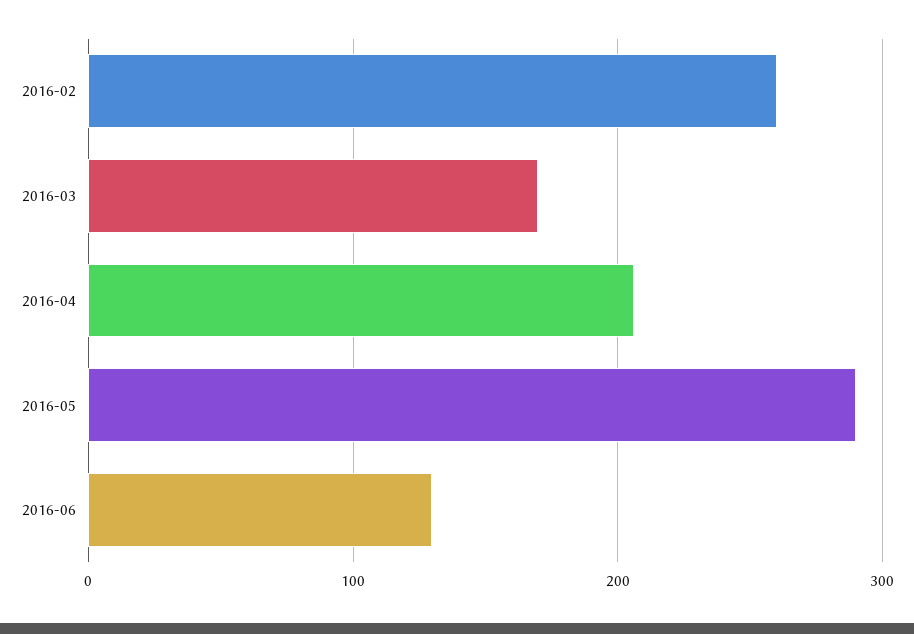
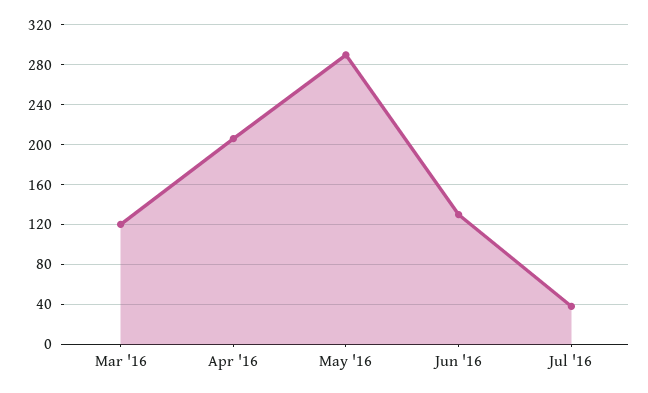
2016-02: 260 -> none
2016-03: 170 -> 120
Jul '16: none -> 40

